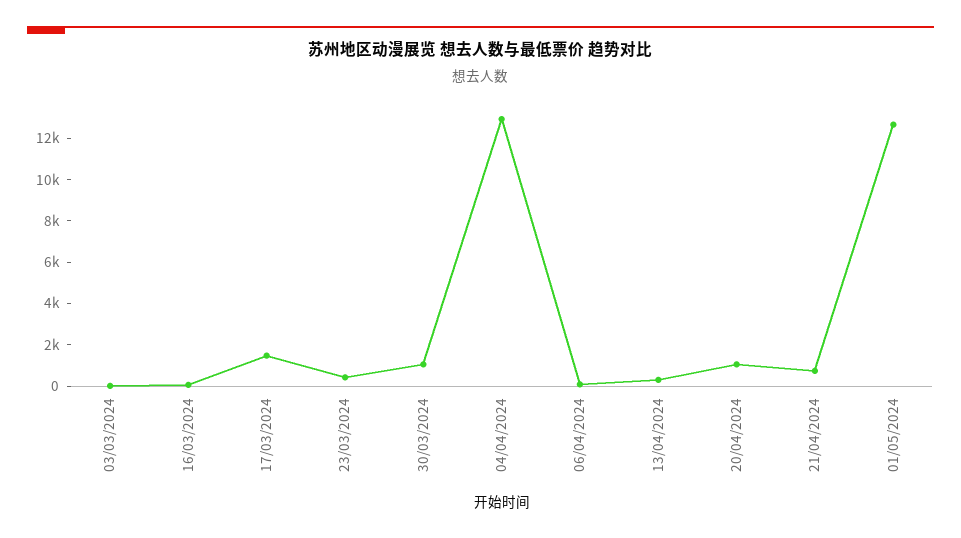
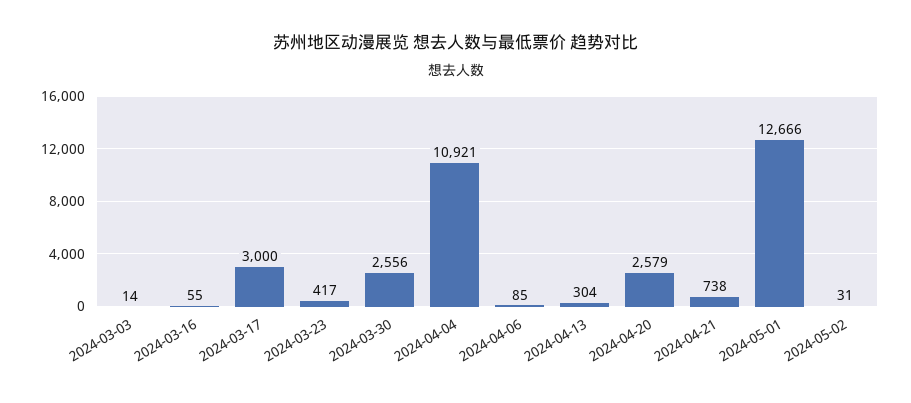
17/03/2024: 1500 -> 3000
30/03/2024: 1000 -> 2556
04/04/2024: 13000 -> 10921
20/04/2024: 1000 -> 2579
2024-05-02: none -> 31

